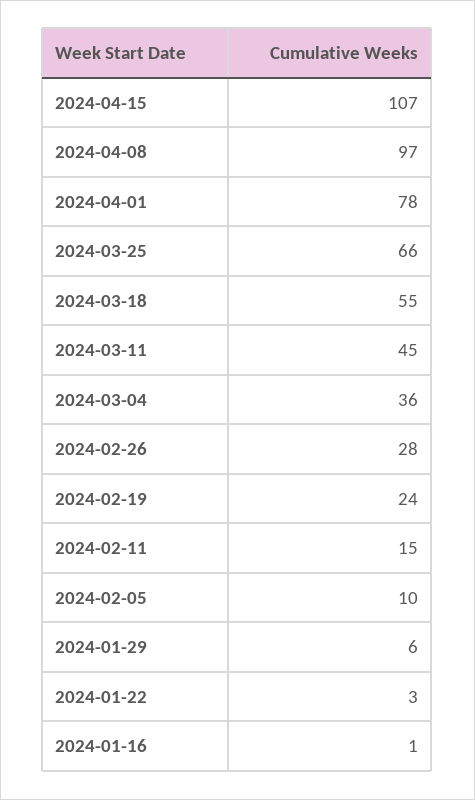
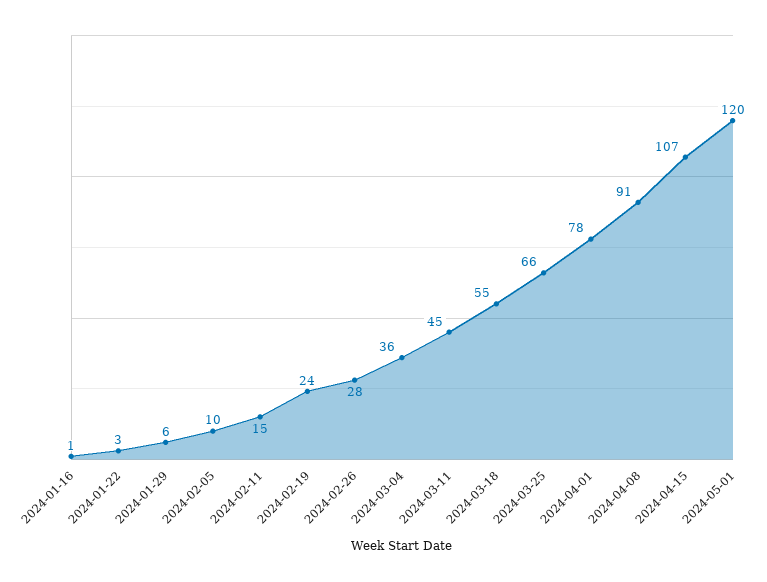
2024-04-08: 97 -> 91
2024-05-01: none -> 120

